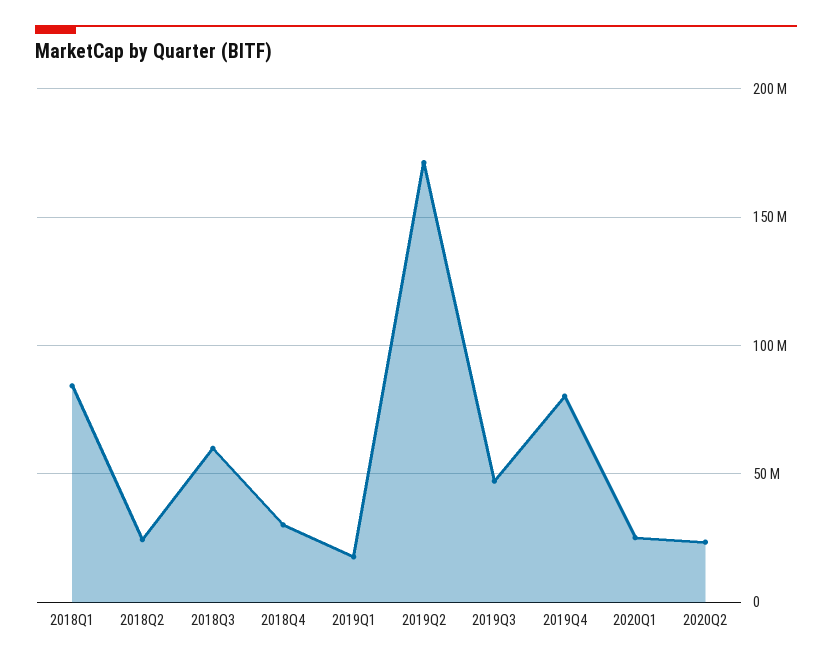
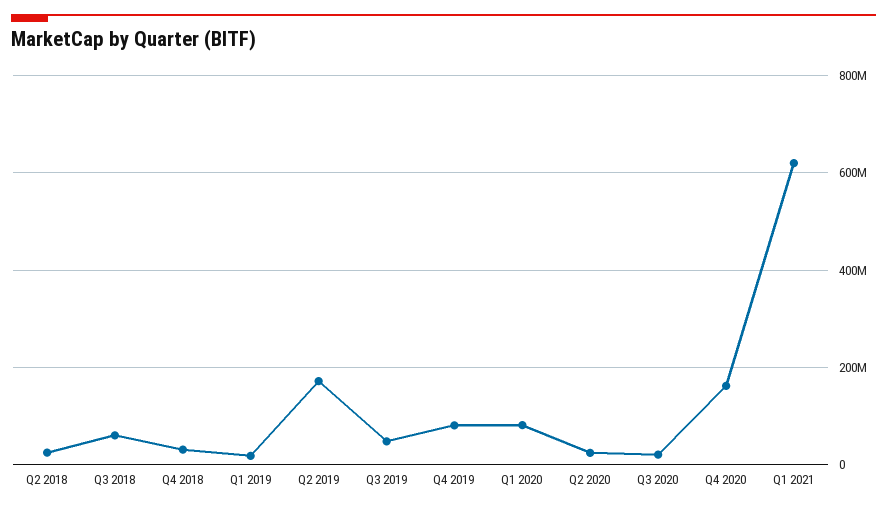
2018Q1: 85000000 -> none
2020Q1: 25000000 -> 80000000
Q3 2020: none -> 20000000
Q4 2020: none -> 160000000
Q1 2021: none -> 620000000

